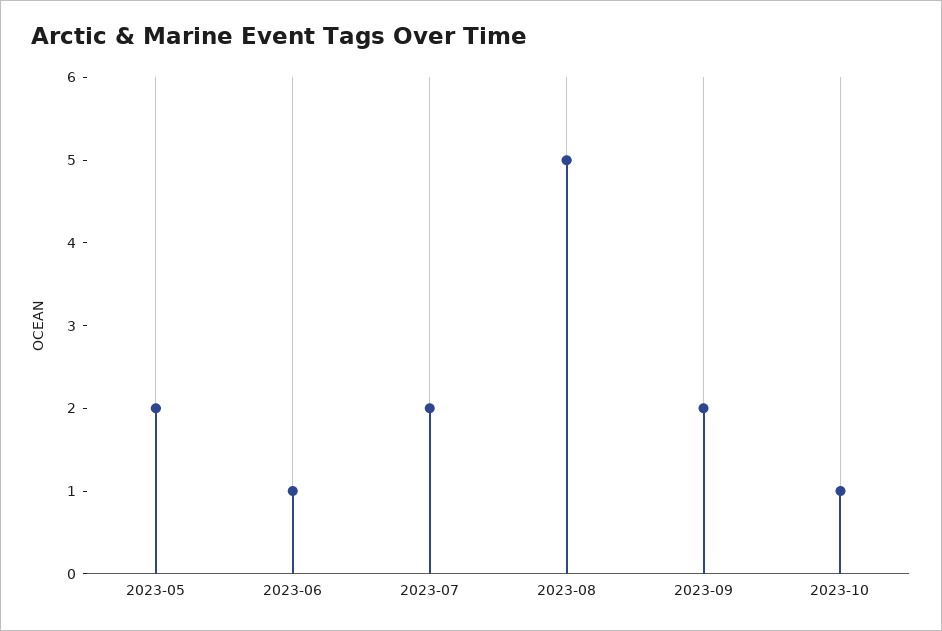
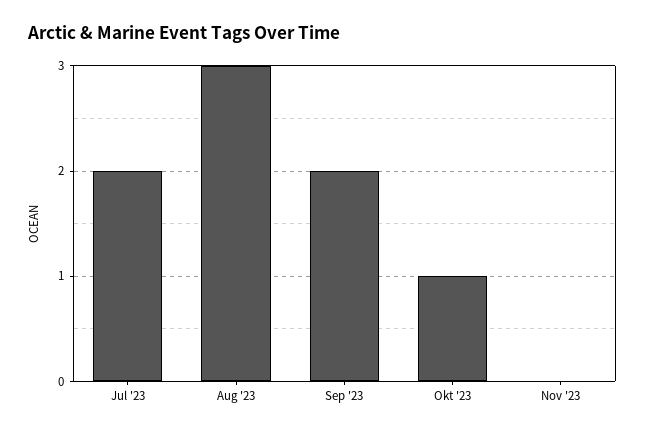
2023-05: 2 -> none
2023-06: 1 -> none
2023-08: 5 -> 3
Nov '23: none -> 0

